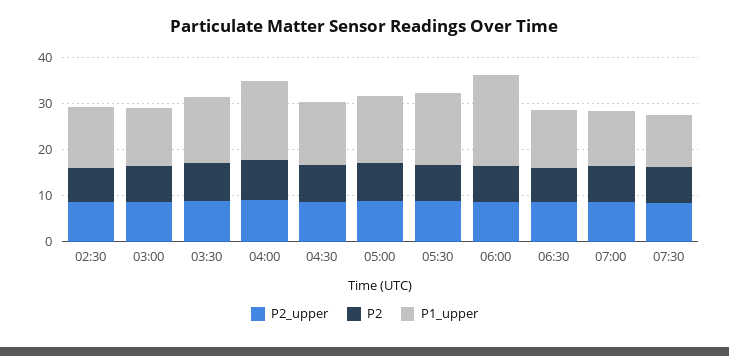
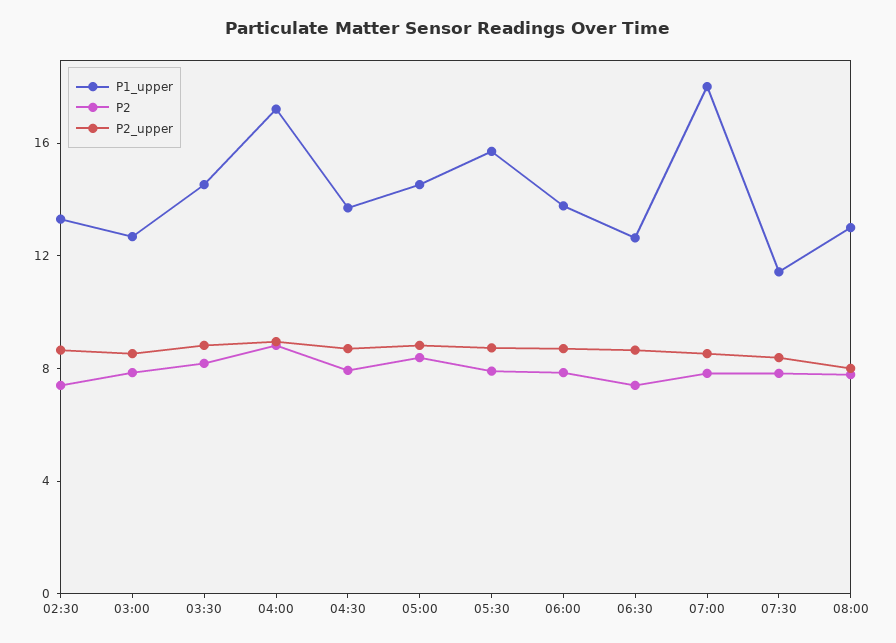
P1_upper, 06:00: 20 -> 14
P1_upper, 07:00: 12 -> 18
P1_upper, 08:00: none -> 13
P2, 08:00: none -> 8
P2_upper, 08:00: none -> 8

